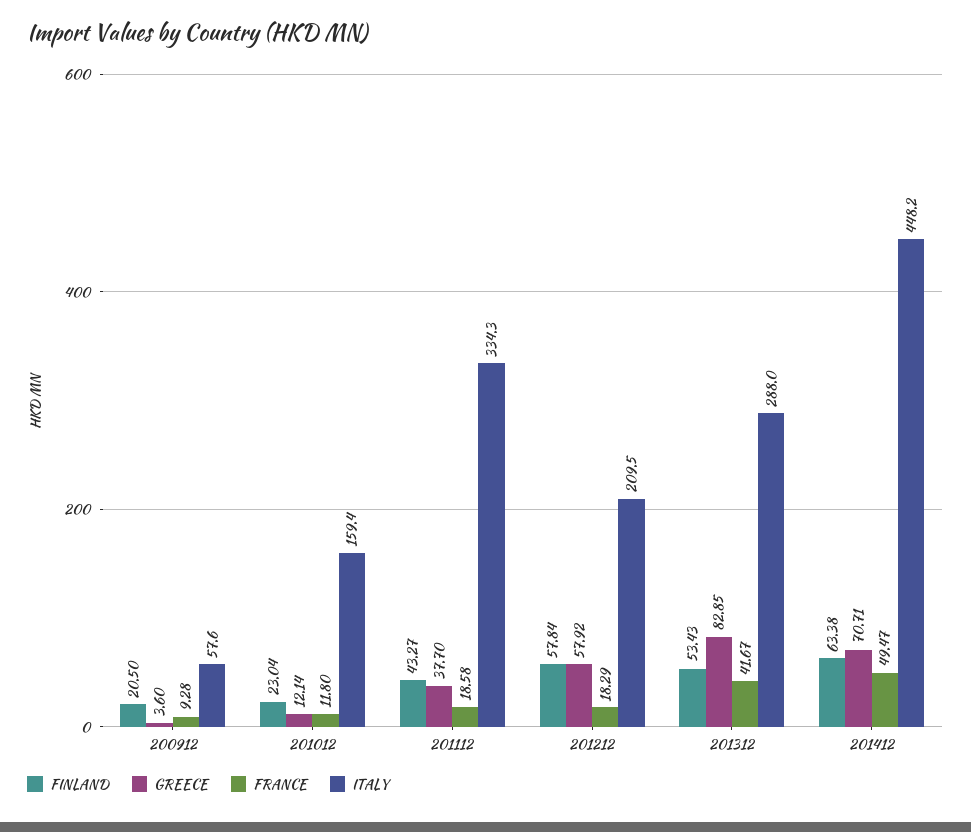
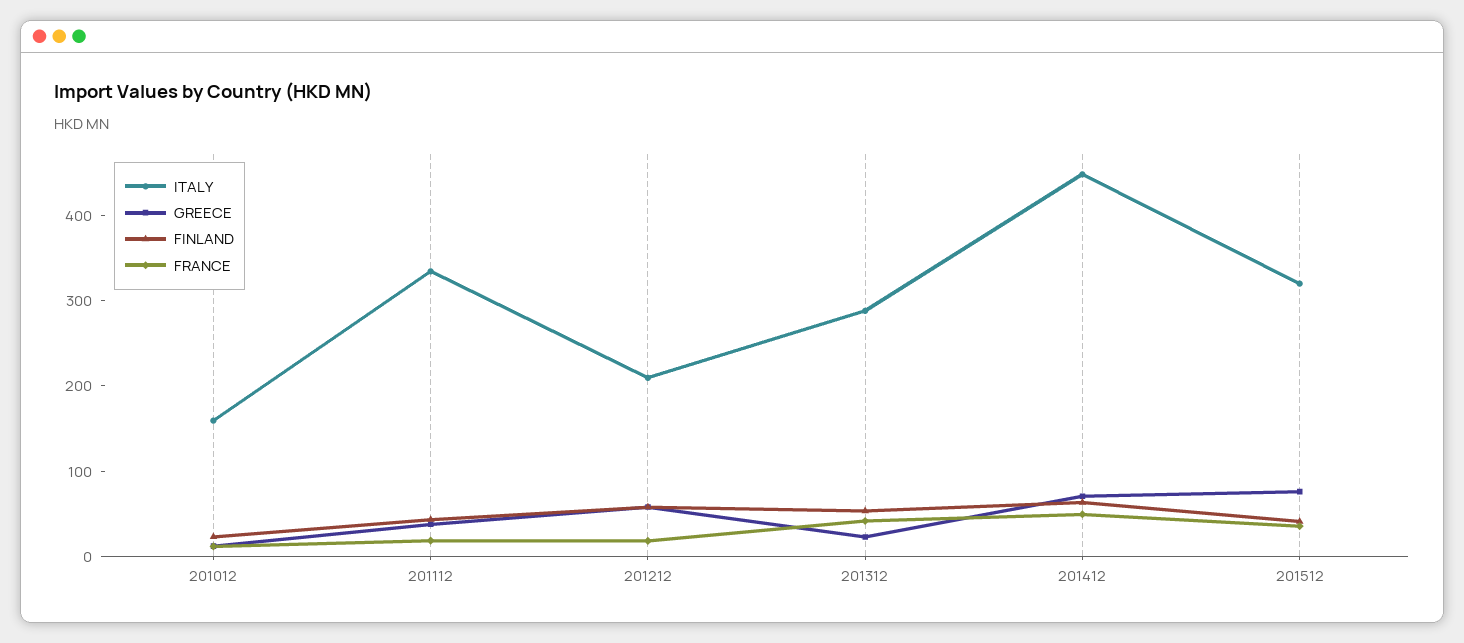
FINLAND, 200912: 20.5 -> none
GREECE, 200912: 3.6 -> none
FRANCE, 200912: 9.28 -> none
ITALY, 200912: 57.6 -> none
GREECE, 201312: 82.85 -> 20
ITALY, 201512: none -> 320
GREECE, 201512: none -> 80
FINLAND, 201512: none -> 40
FRANCE, 201512: none -> 40

